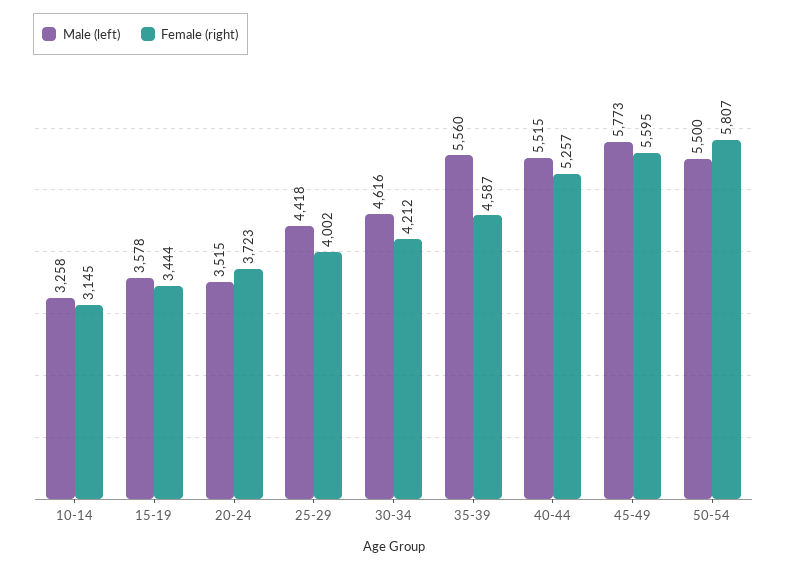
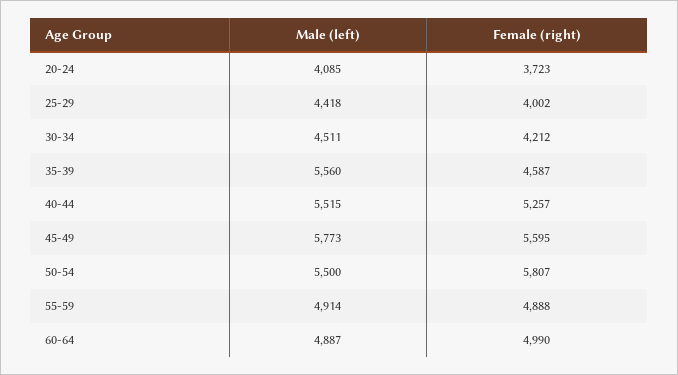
Male (left), 10-14: 3258 -> none
Female (right), 10-14: 3145 -> none
Male (left), 15-19: 3578 -> none
Female (right), 15-19: 3444 -> none
Male (left), 20-24: 3515 -> 4085
Male (left), 30-34: 4616 -> 4511
Male (left), 55-59: none -> 4914
Female (right), 55-59: none -> 4888
Male (left), 60-64: none -> 4887
Female (right), 60-64: none -> 4990

